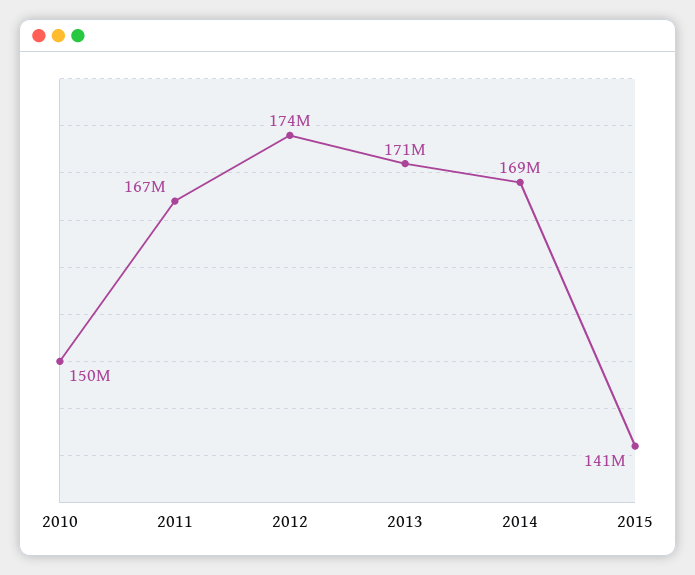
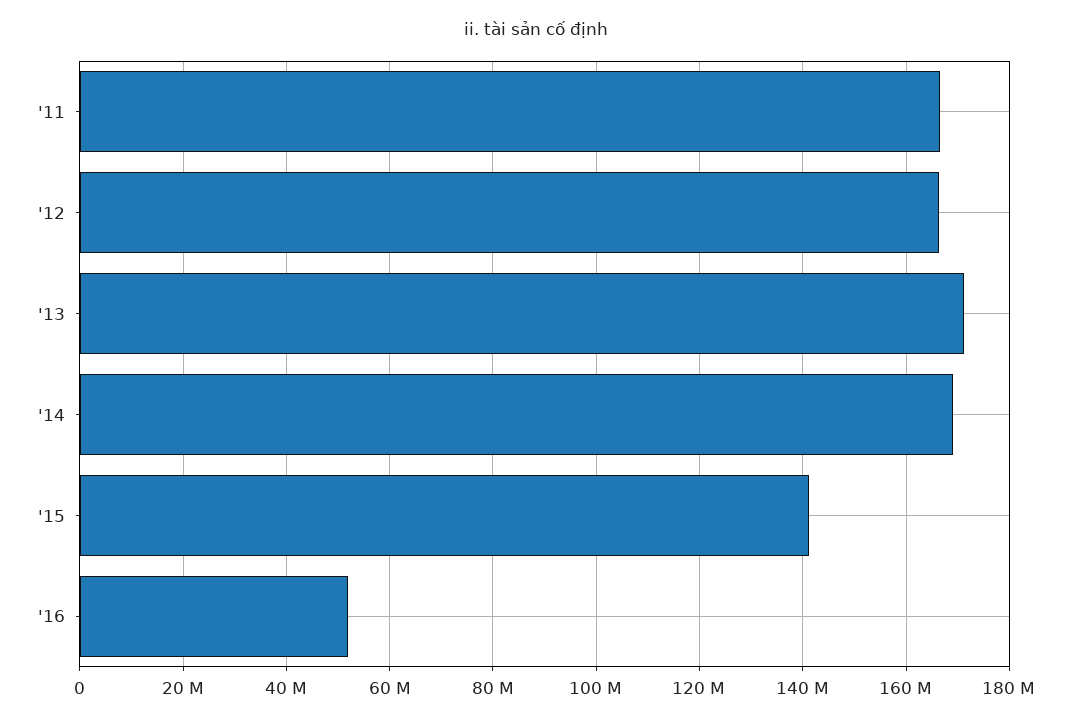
2010: 150000000 -> none
2012: 174000000 -> 166000000
'16: none -> 52000000

